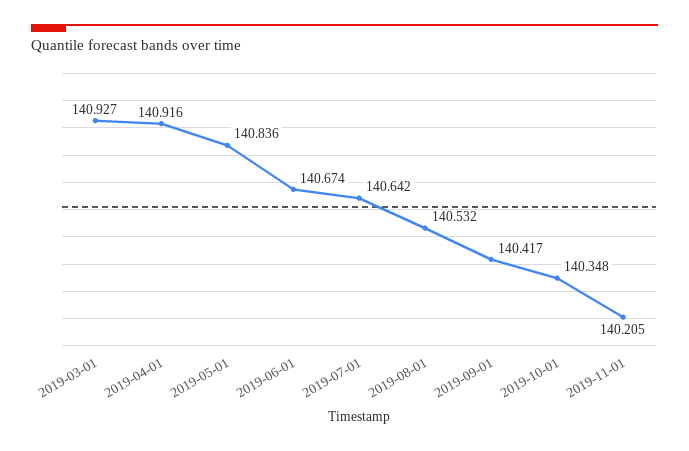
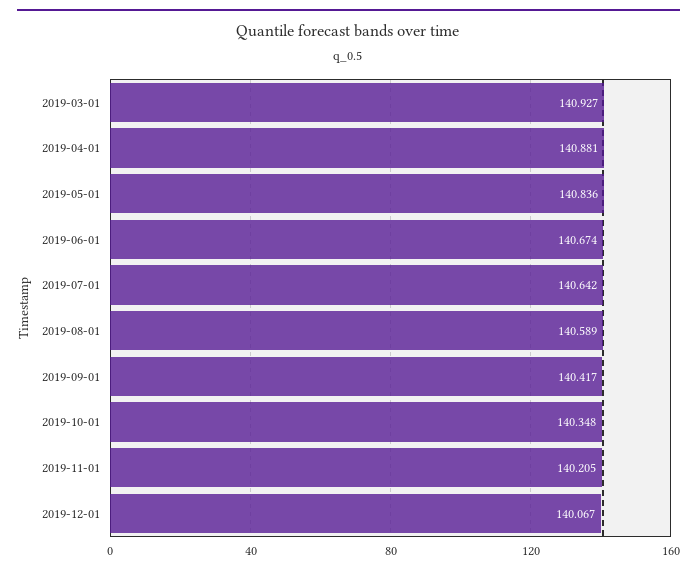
2019-04-01: 140.916 -> 140.881
2019-08-01: 140.532 -> 140.589
2019-12-01: none -> 140.067

